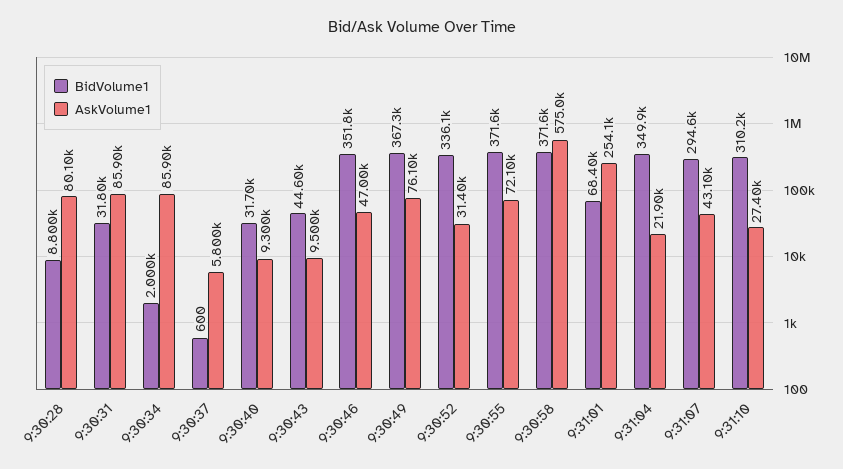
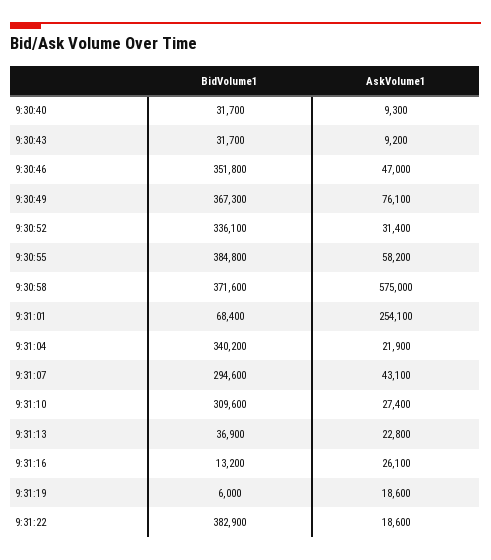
BidVolume1, 9:30:28: 8800 -> none
AskVolume1, 9:30:28: 80100 -> none
BidVolume1, 9:30:31: 31800 -> none
AskVolume1, 9:30:31: 85900 -> none
BidVolume1, 9:30:34: 2000 -> none
AskVolume1, 9:30:34: 85900 -> none
BidVolume1, 9:30:37: 600 -> none
AskVolume1, 9:30:37: 5800 -> none
BidVolume1, 9:30:43: 44600 -> 31700
AskVolume1, 9:30:43: 9500 -> 9200
BidVolume1, 9:30:55: 371600 -> 384800
AskVolume1, 9:30:55: 72100 -> 58200
BidVolume1, 9:31:04: 349900 -> 340200
BidVolume1, 9:31:10: 310200 -> 309600
BidVolume1, 9:31:13: none -> 36900
AskVolume1, 9:31:13: none -> 22800
BidVolume1, 9:31:16: none -> 13200
AskVolume1, 9:31:16: none -> 26100
BidVolume1, 9:31:19: none -> 6000
AskVolume1, 9:31:19: none -> 18600
BidVolume1, 9:31:22: none -> 382900
AskVolume1, 9:31:22: none -> 18600

